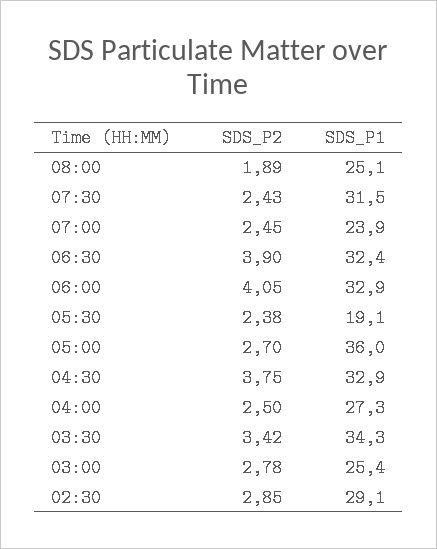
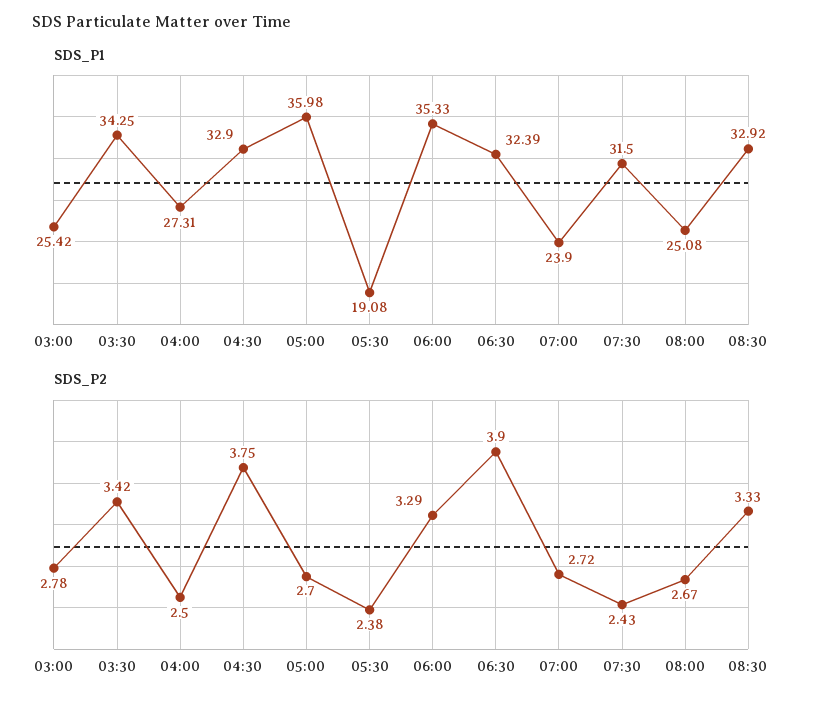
SDS_P2, 08:00: 1.89 -> 2.67
SDS_P2, 07:00: 2.45 -> 2.72
SDS_P2, 06:00: 4.05 -> 3.29
SDS_P1, 06:00: 32.9 -> 35.33
SDS_P2, 02:30: 2.85 -> none
SDS_P1, 02:30: 29.1 -> none
SDS_P1, 08:30: none -> 32.92
SDS_P2, 08:30: none -> 3.33

